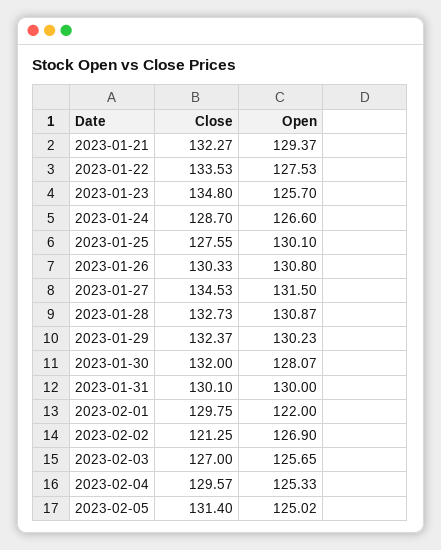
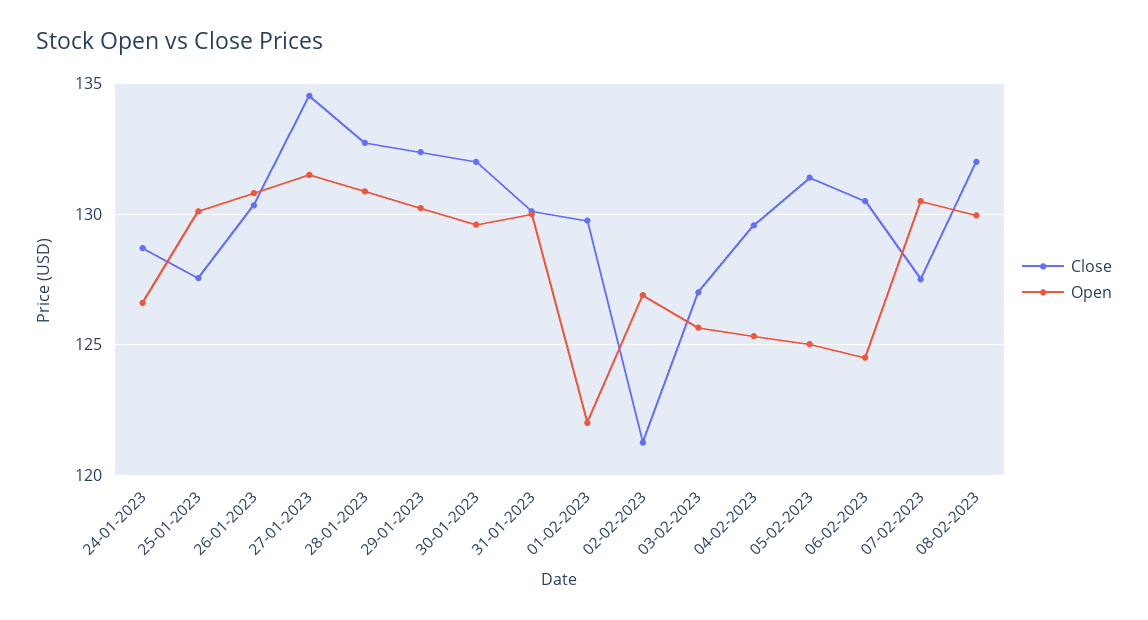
Close, 2023-01-21: 132.27 -> none
Open, 2023-01-21: 129.37 -> none
Close, 2023-01-22: 133.53 -> none
Open, 2023-01-22: 127.53 -> none
Close, 2023-01-23: 134.8 -> none
Open, 2023-01-23: 125.7 -> none
Open, 2023-01-30: 128.07 -> 129.5
Close, 06-02-2023: none -> 130.5
Open, 06-02-2023: none -> 124.5
Close, 07-02-2023: none -> 127.5
Open, 07-02-2023: none -> 130.5
Close, 08-02-2023: none -> 132
Open, 08-02-2023: none -> 130

